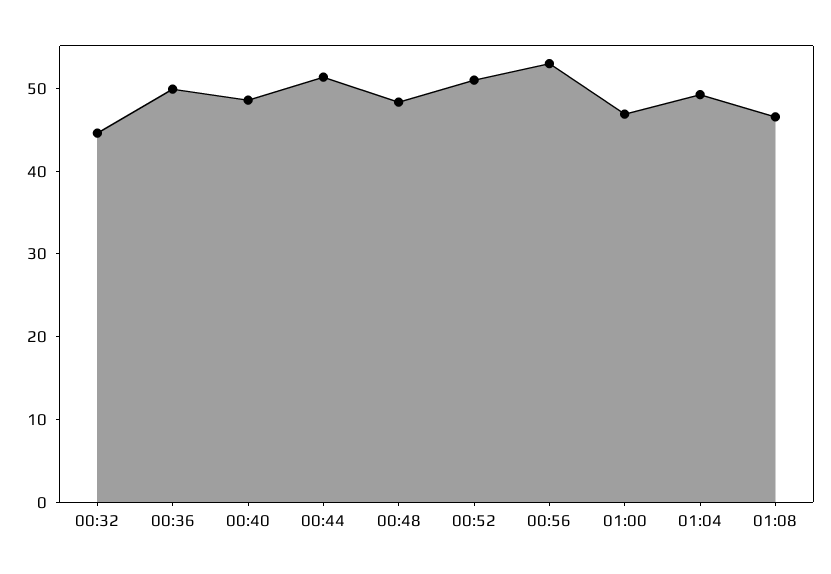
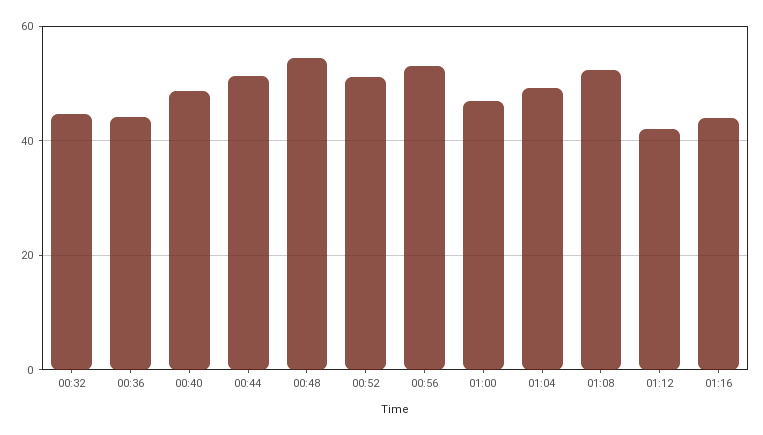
00:36: 50 -> 44
00:48: 48 -> 54
01:08: 46 -> 52
01:12: none -> 42
01:16: none -> 44

